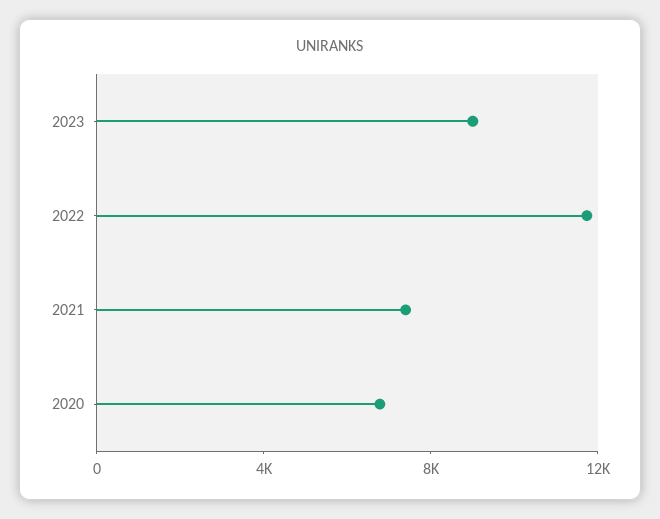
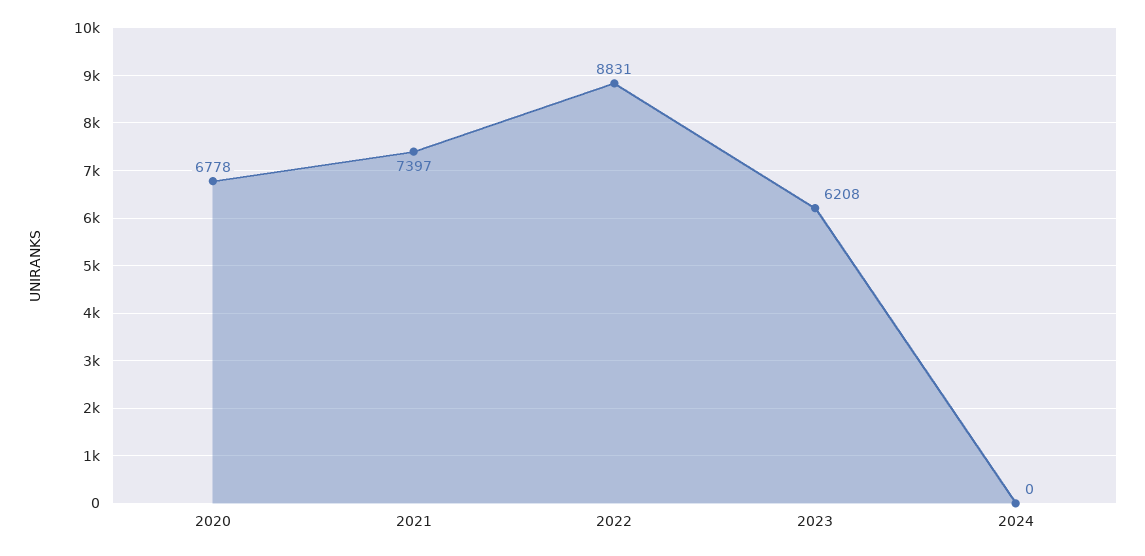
2023: 9000 -> 6208
2022: 12000 -> 8831
2024: none -> 0

